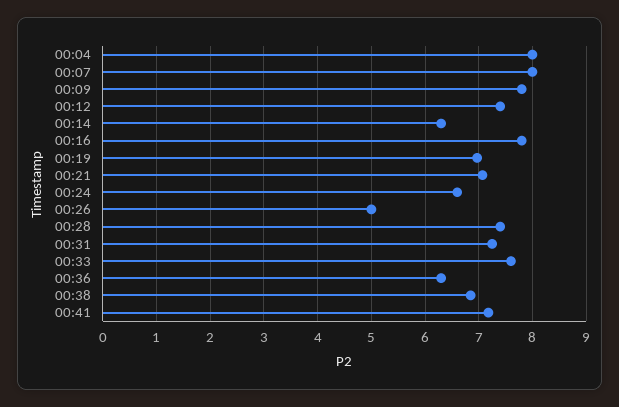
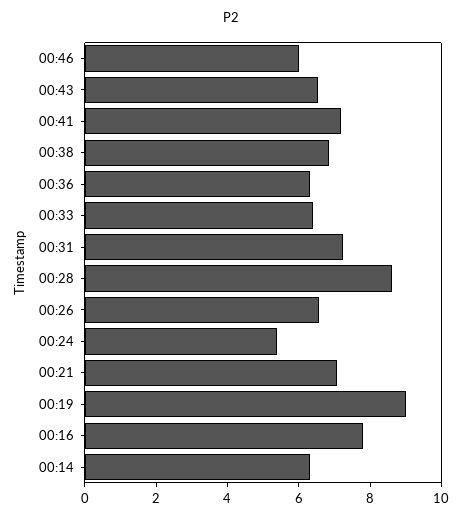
00:04: 8 -> none
00:07: 8 -> none
00:09: 7.8 -> none
00:12: 7.4 -> none
00:19: 7 -> 9
00:24: 6.6 -> 5.5
00:26: 5 -> 6.5
00:28: 7.4 -> 8.5
00:33: 7.6 -> 6.5
00:46: none -> 6
00:43: none -> 6.5

